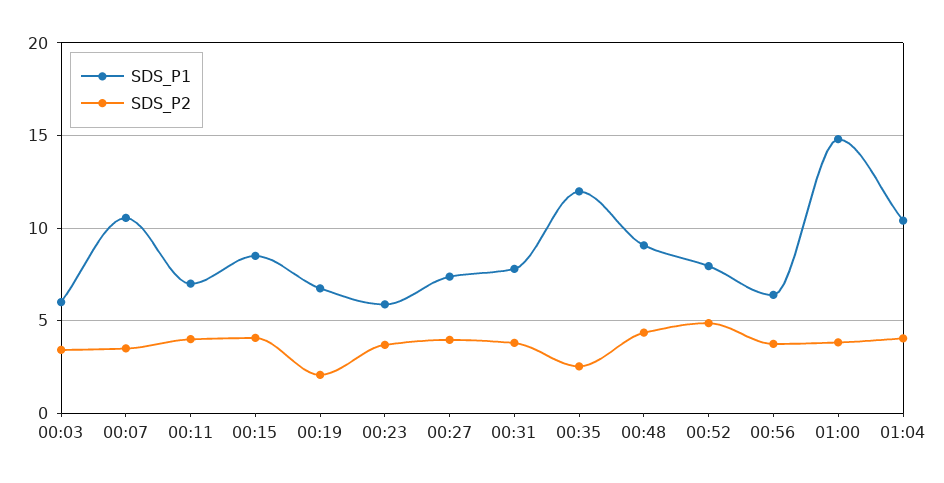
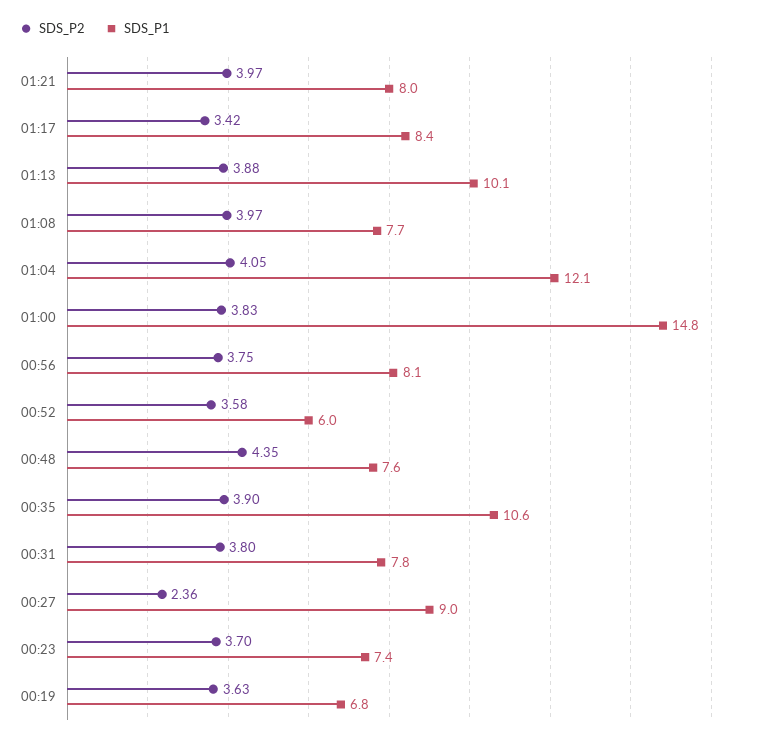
SDS_P1, 00:03: 6 -> none
SDS_P2, 00:03: 3.5 -> none
SDS_P1, 00:07: 10.5 -> none
SDS_P2, 00:07: 3.5 -> none
SDS_P1, 00:11: 7 -> none
SDS_P2, 00:11: 4 -> none
SDS_P1, 00:15: 8.5 -> none
SDS_P2, 00:15: 4 -> none
SDS_P2, 00:19: 2 -> 3.63
SDS_P1, 00:23: 6 -> 7.4
SDS_P1, 00:27: 7.5 -> 9
SDS_P2, 00:27: 4 -> 2.36
SDS_P1, 00:35: 12 -> 10.6
SDS_P2, 00:35: 2.5 -> 3.9
SDS_P1, 00:48: 9 -> 7.6
SDS_P1, 00:52: 8 -> 6
SDS_P2, 00:52: 5 -> 3.58
SDS_P1, 00:56: 6.5 -> 8.1
SDS_P1, 01:04: 10.5 -> 12.1
SDS_P2, 01:21: none -> 3.97
SDS_P1, 01:21: none -> 8
SDS_P2, 01:17: none -> 3.42
SDS_P1, 01:17: none -> 8.4
SDS_P2, 01:13: none -> 3.88
SDS_P1, 01:13: none -> 10.1
SDS_P2, 01:08: none -> 3.97
SDS_P1, 01:08: none -> 7.7

